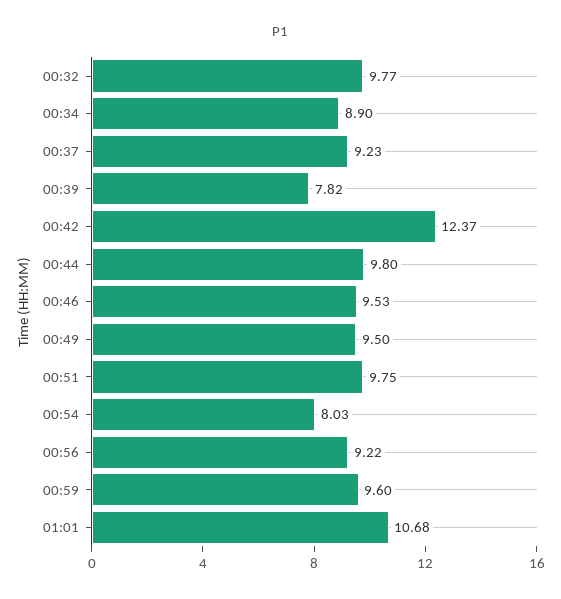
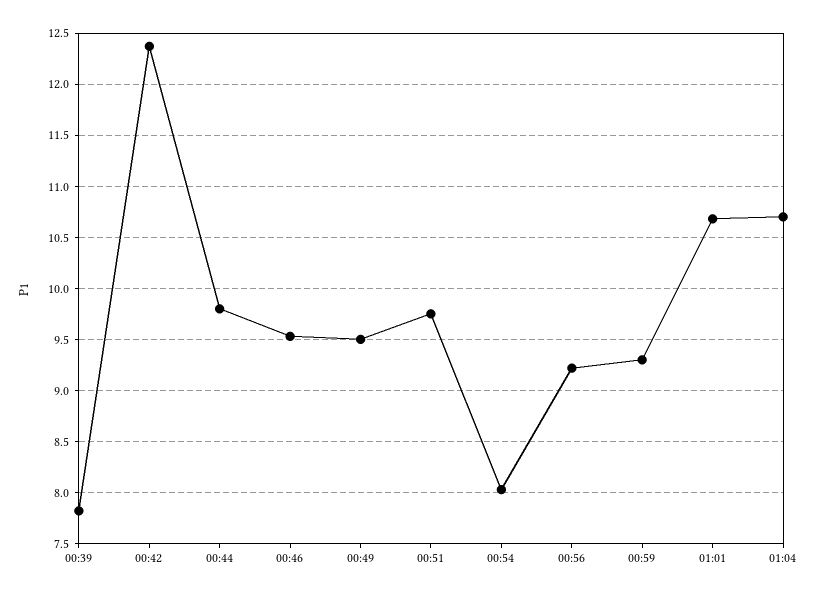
00:32: 9.77 -> none
00:34: 8.9 -> none
00:37: 9.23 -> none
00:59: 9.6 -> 9.3
01:04: none -> 10.7

